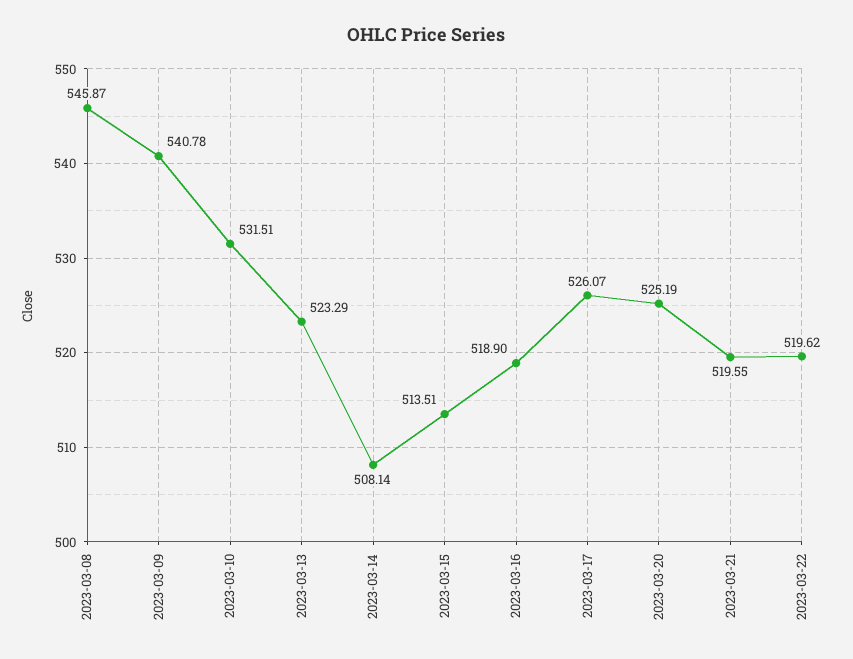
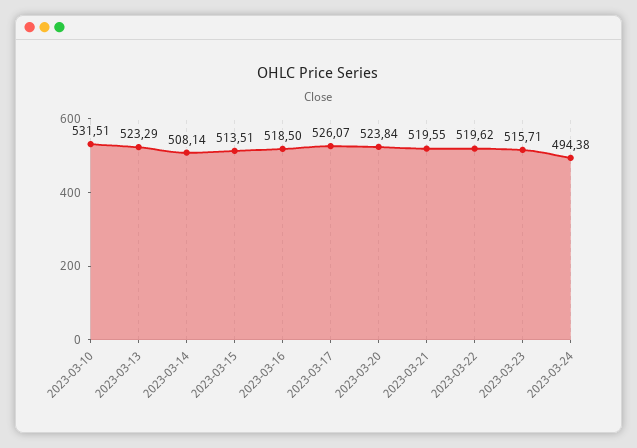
2023-03-08: 545.87 -> none
2023-03-09: 540.78 -> none
2023-03-16: 518.9 -> 518.5
2023-03-20: 525.19 -> 523.84
2023-03-23: none -> 515.71
2023-03-24: none -> 494.38

